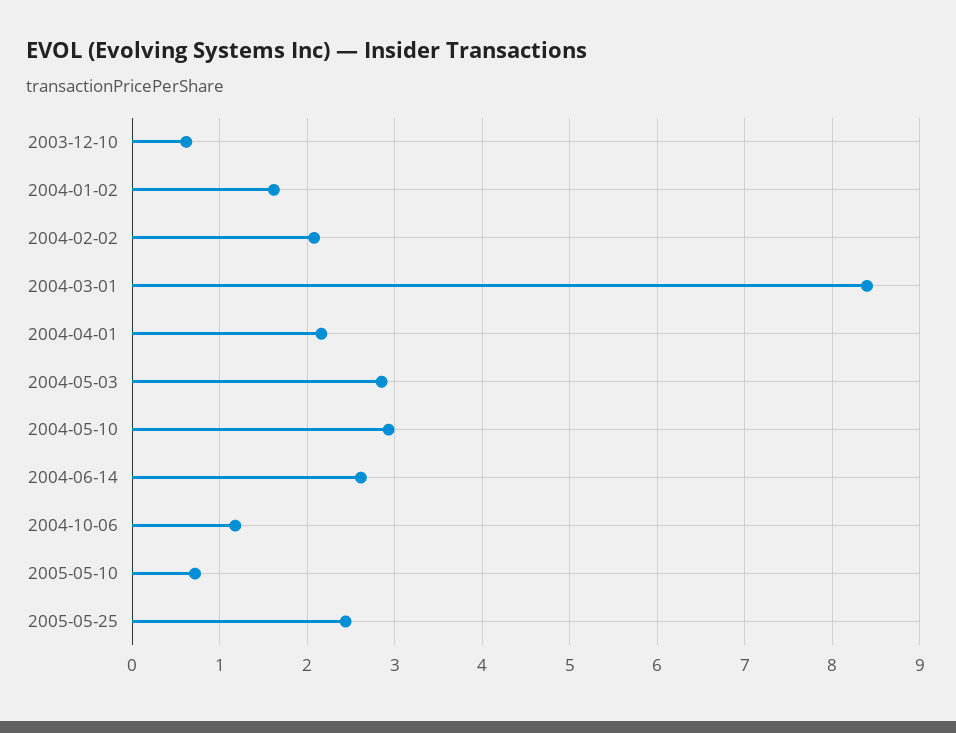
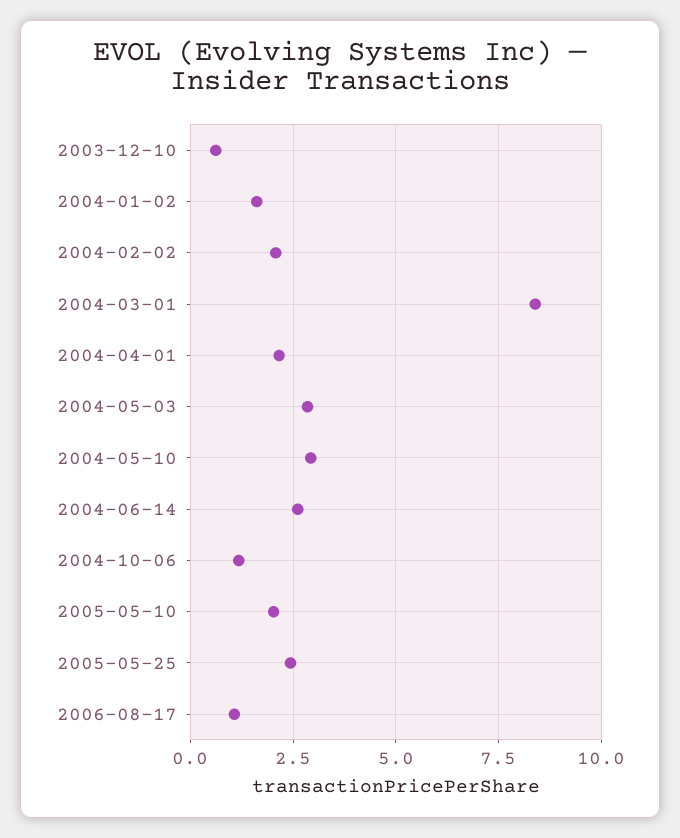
2005-05-10: 0.7 -> 2
2006-08-17: none -> 1

